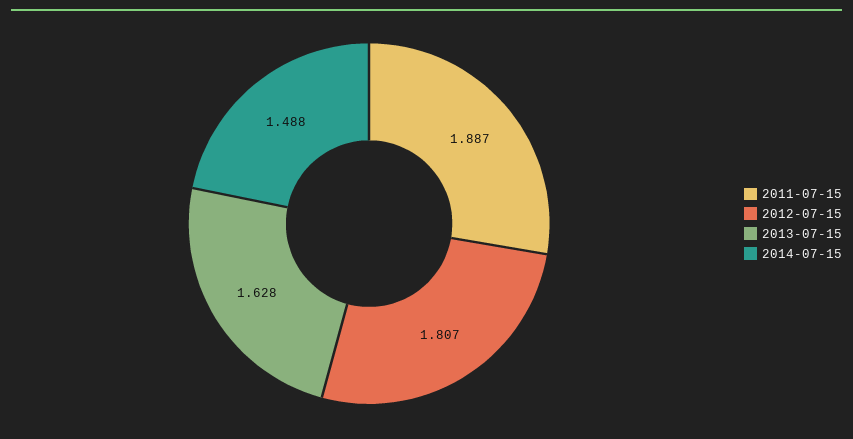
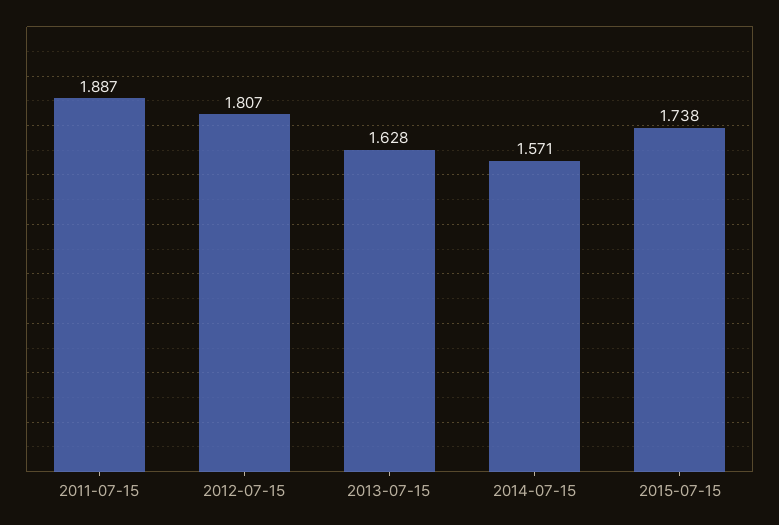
2014-07-15: 1.488 -> 1.571
2015-07-15: none -> 1.738

